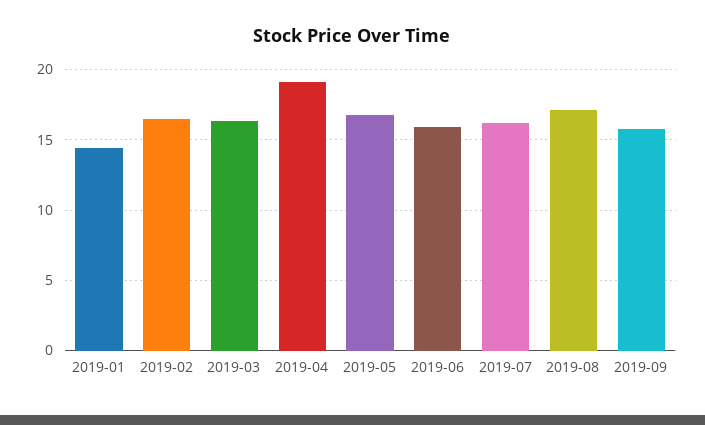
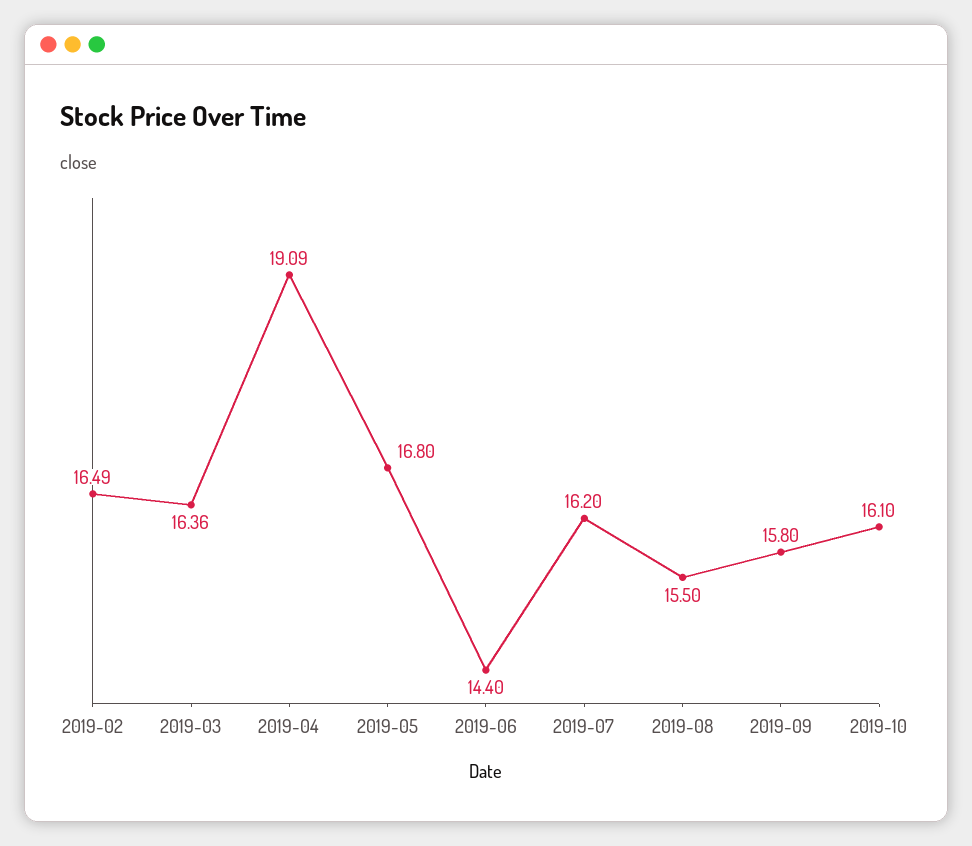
2019-01: 14.5 -> none
2019-06: 16 -> 14.4
2019-08: 17 -> 15.5
2019-10: none -> 16.1

